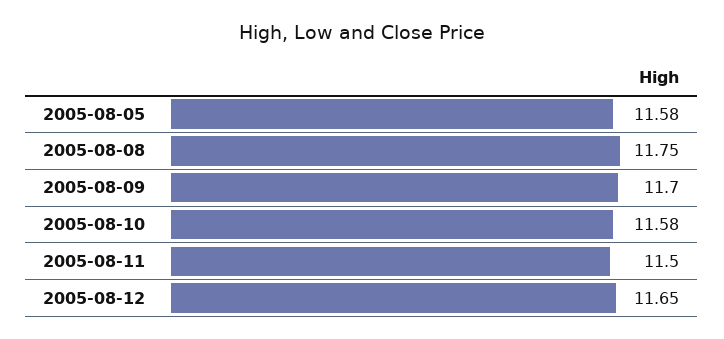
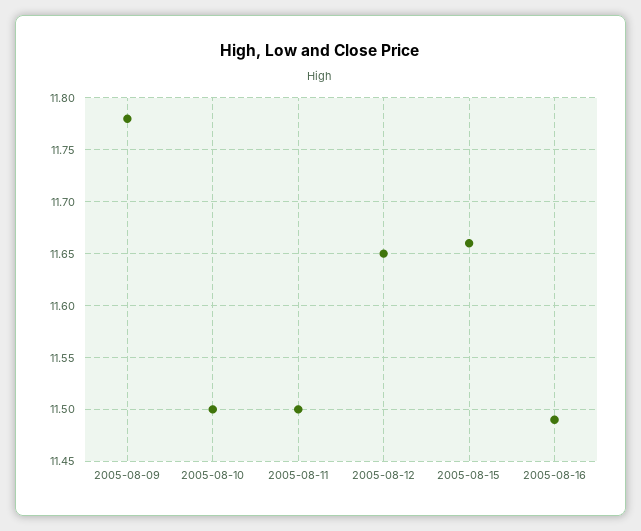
2005-08-05: 11.58 -> none
2005-08-08: 11.75 -> none
2005-08-09: 11.7 -> 11.78
2005-08-10: 11.58 -> 11.5
2005-08-15: none -> 11.66
2005-08-16: none -> 11.49

